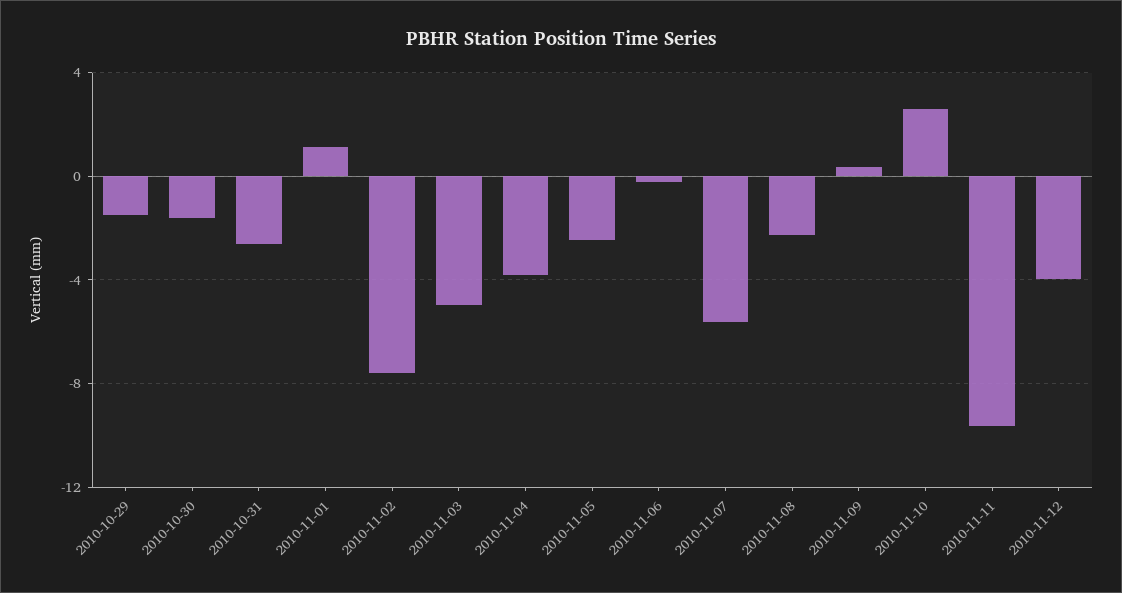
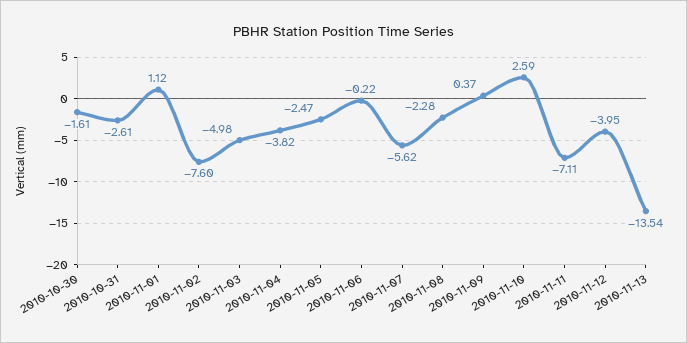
2010-10-29: -1.5 -> none
2010-11-11: -9.5 -> -7.11
2010-11-13: none -> -13.54

